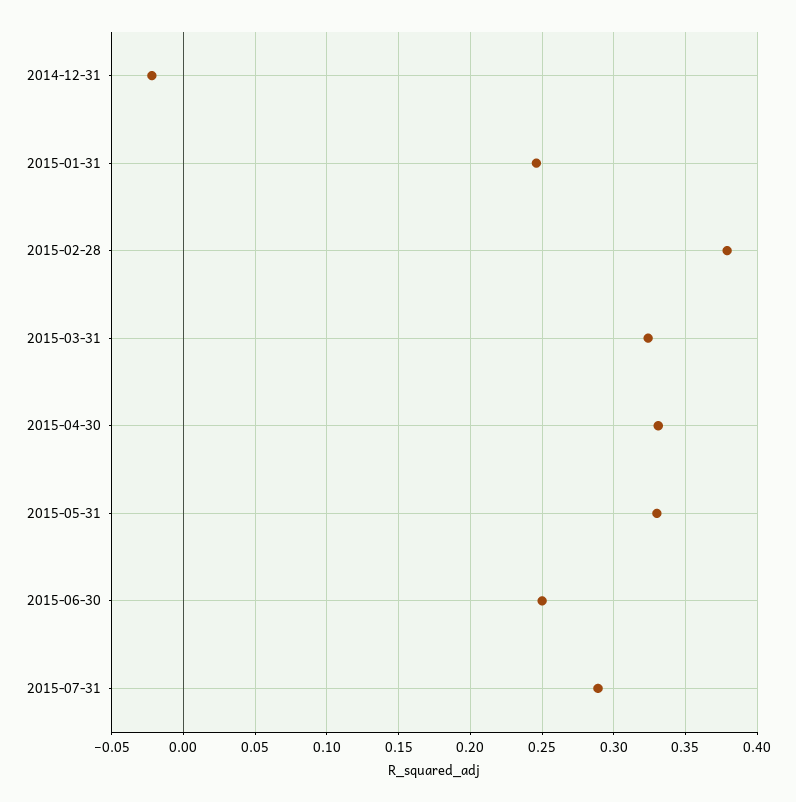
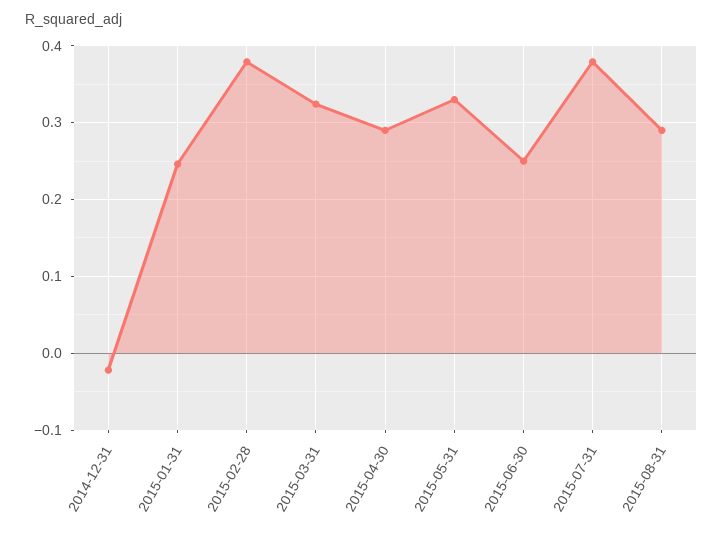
2015-04-30: 0.33 -> 0.29
2015-07-31: 0.29 -> 0.38
2015-08-31: none -> 0.29

